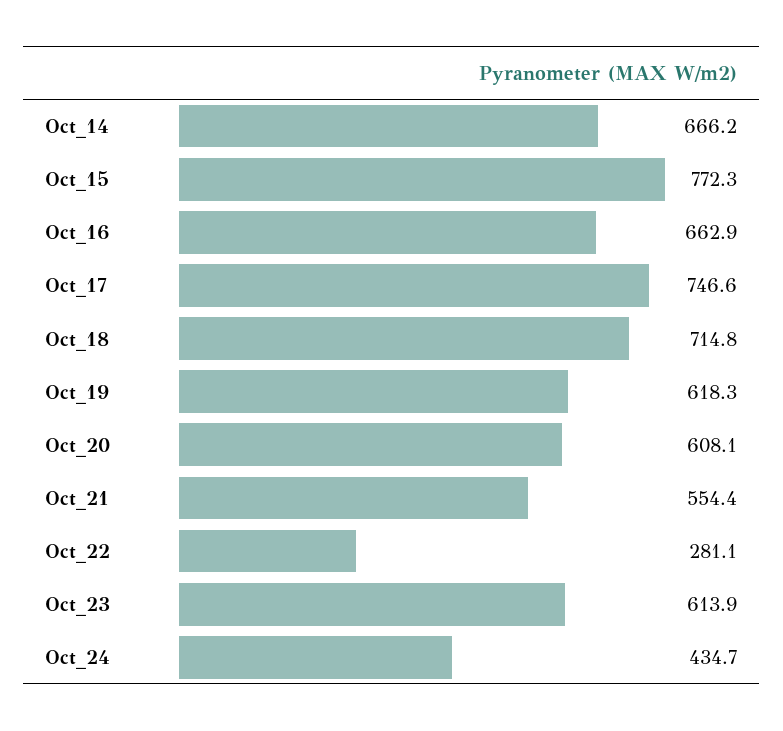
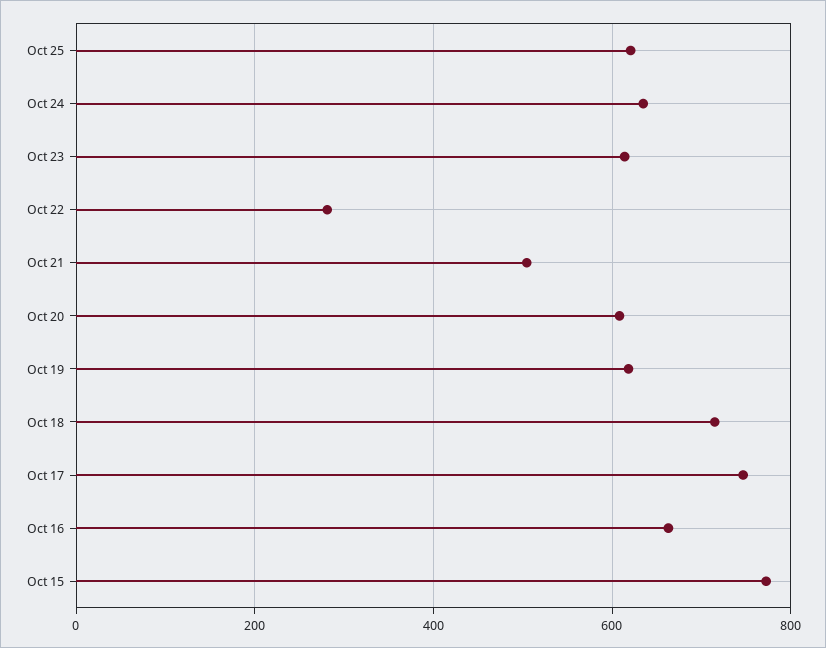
Oct_14: 666.2 -> none
Oct_21: 554.4 -> 500
Oct_24: 434.7 -> 640
Oct 25: none -> 620

